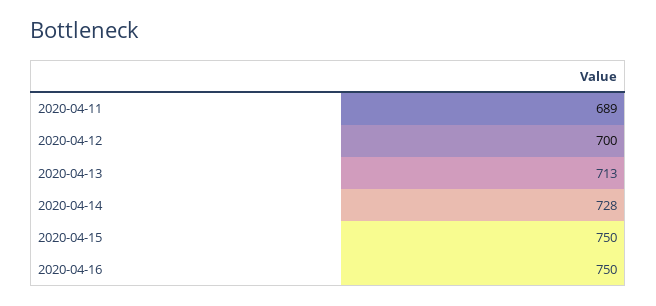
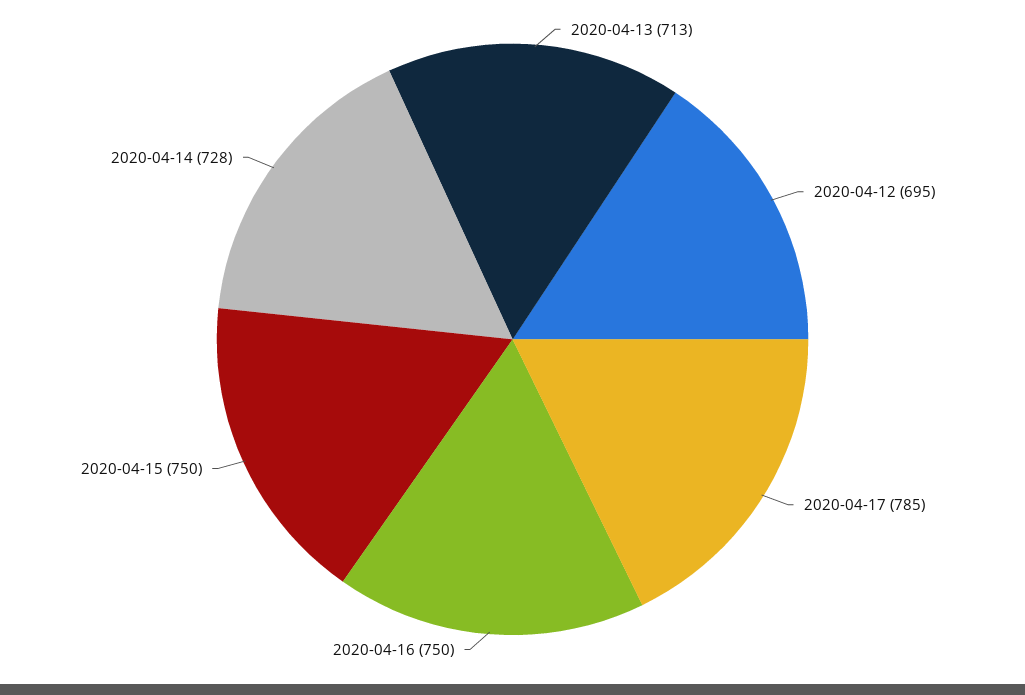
2020-04-11: 689 -> none
2020-04-12: 700 -> 695
2020-04-17: none -> 785

